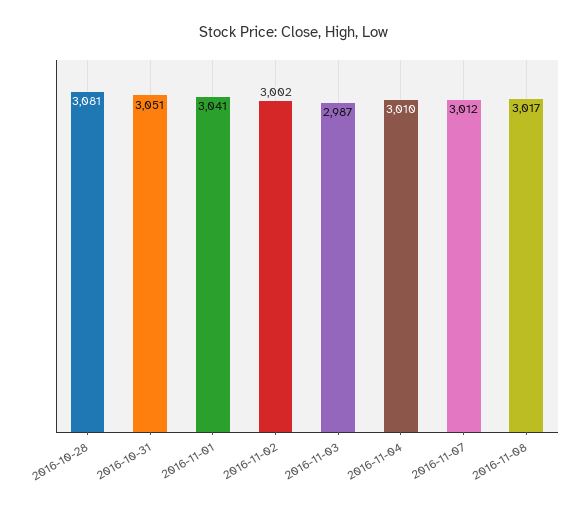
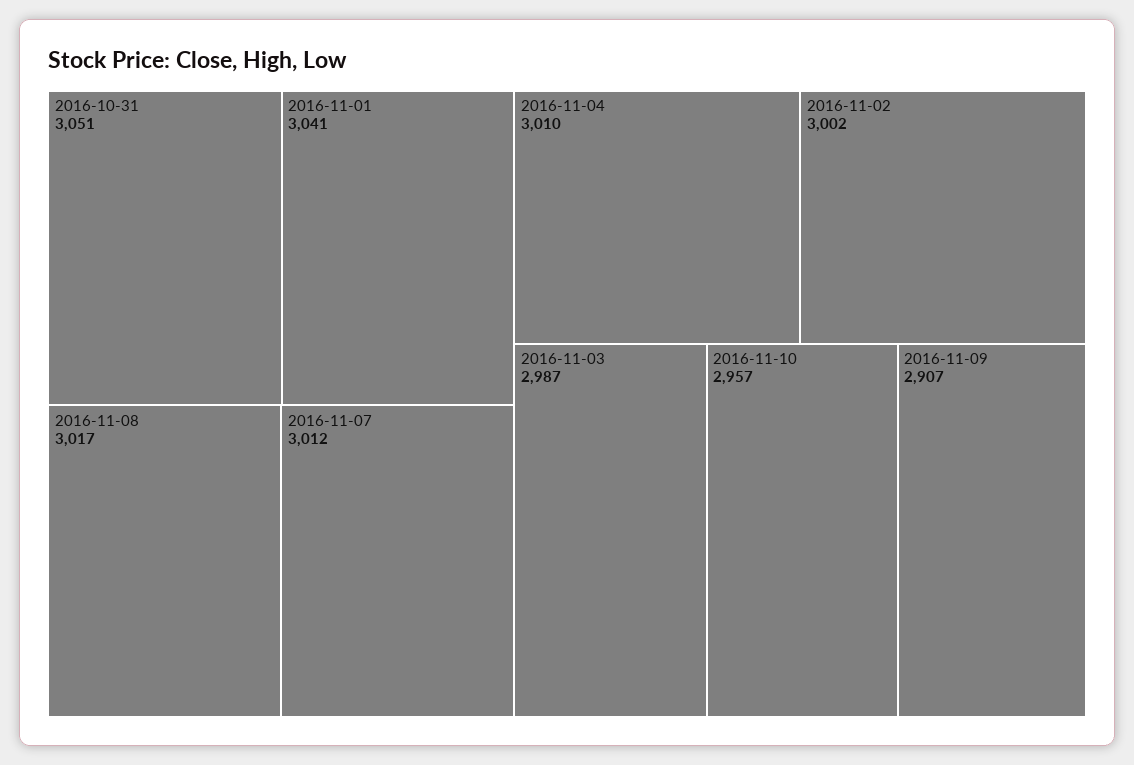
2016-10-28: 3081 -> none
2016-11-10: none -> 2957
2016-11-09: none -> 2907

